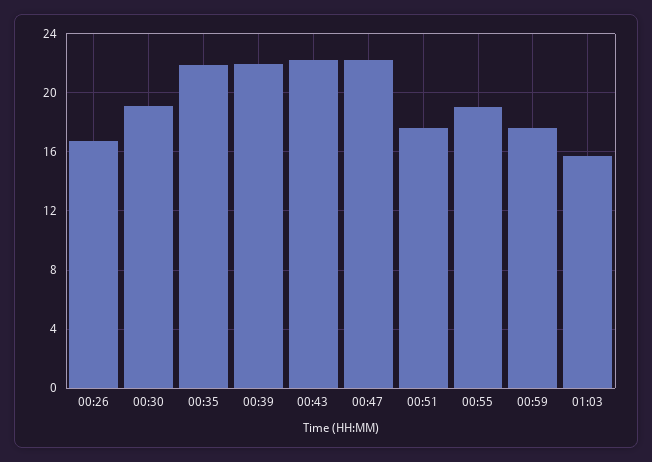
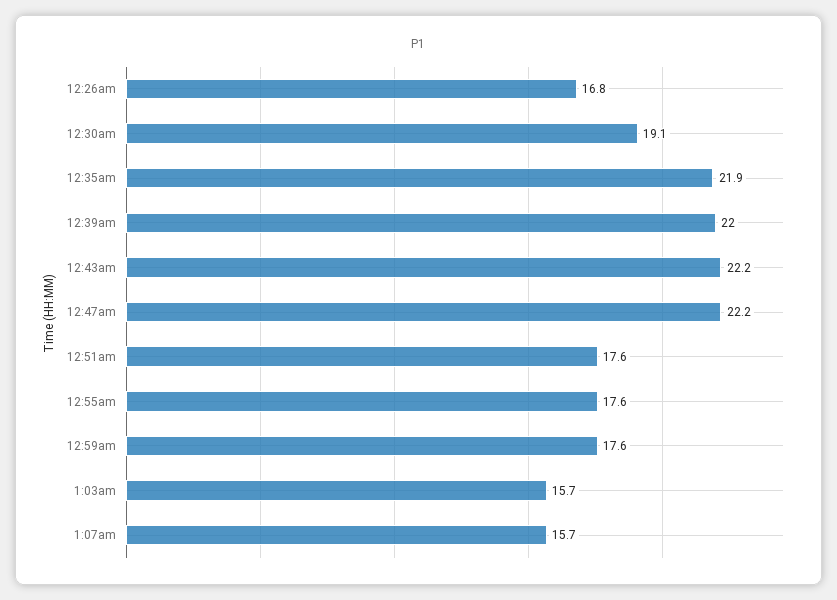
00:55: 19 -> 17.6
1:07am: none -> 15.7

